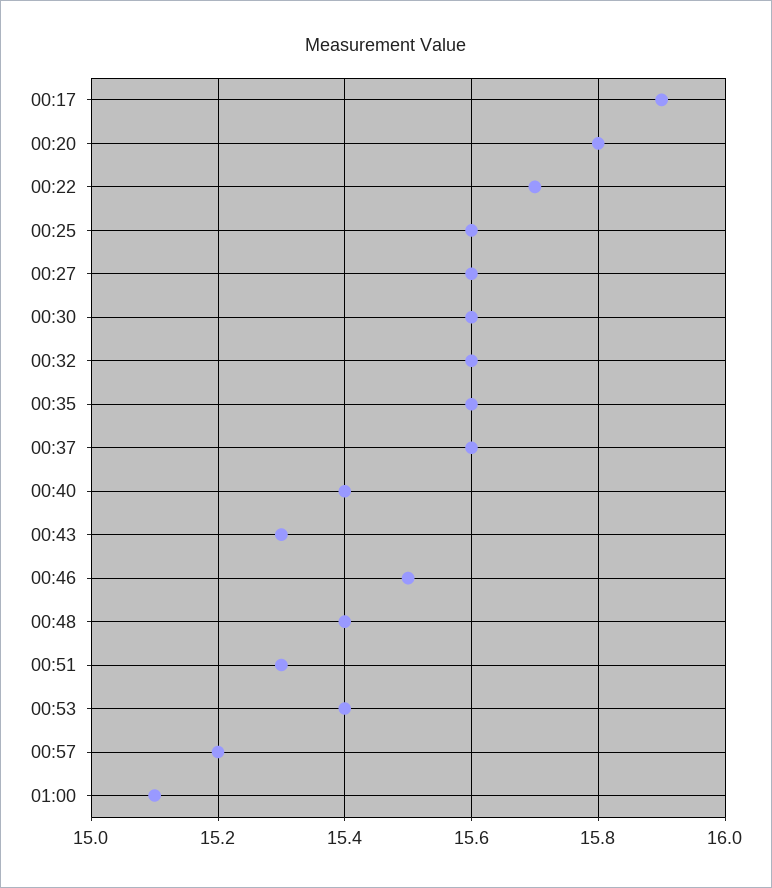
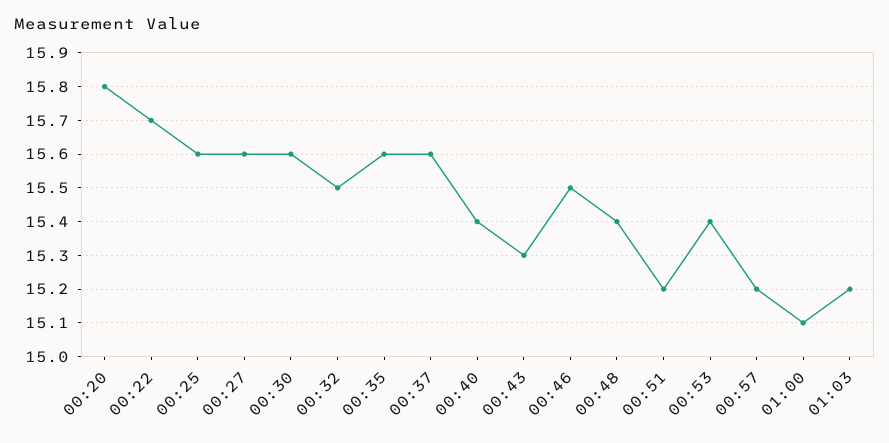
00:17: 15.9 -> none
00:32: 15.6 -> 15.5
00:51: 15.3 -> 15.2
01:03: none -> 15.2

